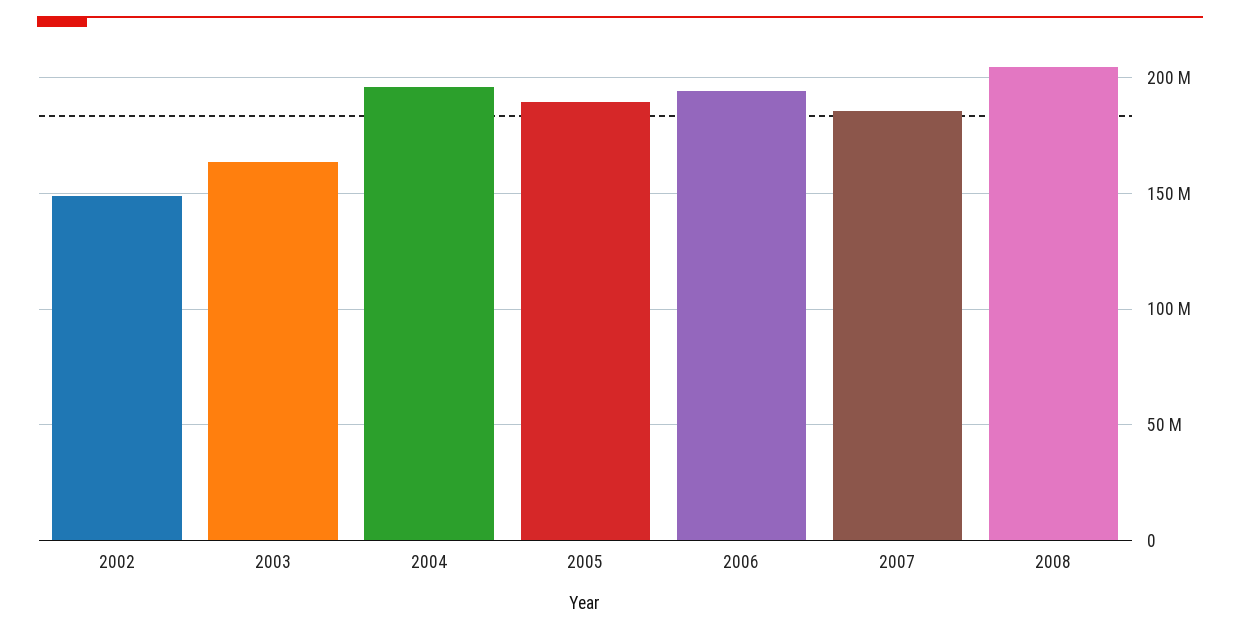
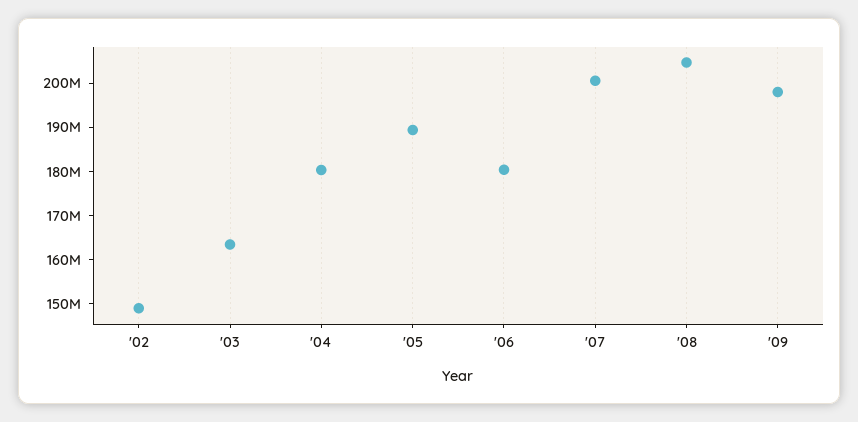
2004: 195000000 -> 180000000
2006: 195000000 -> 180000000
2007: 185000000 -> 200000000
'09: none -> 198000000

